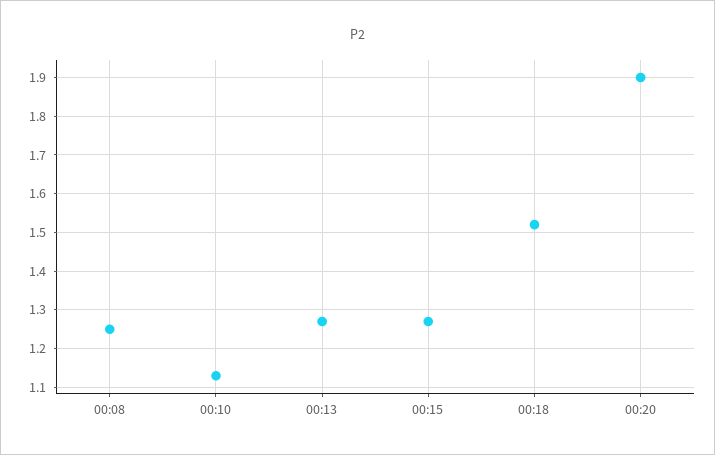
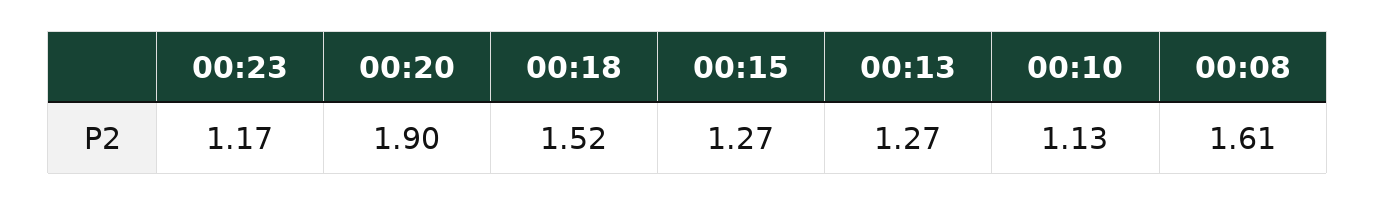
00:08: 1.25 -> 1.61
00:23: none -> 1.17

